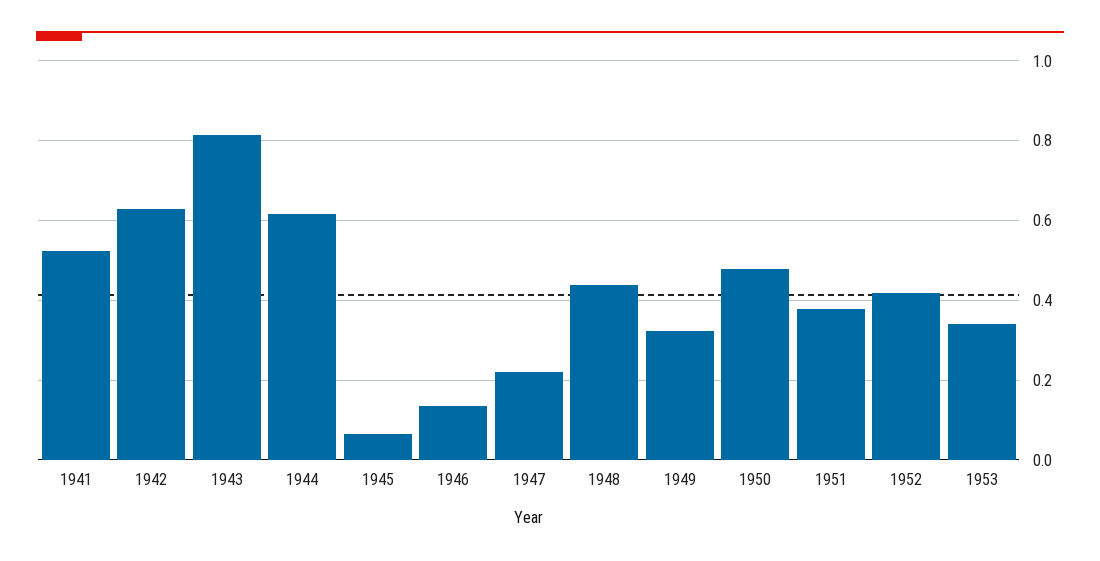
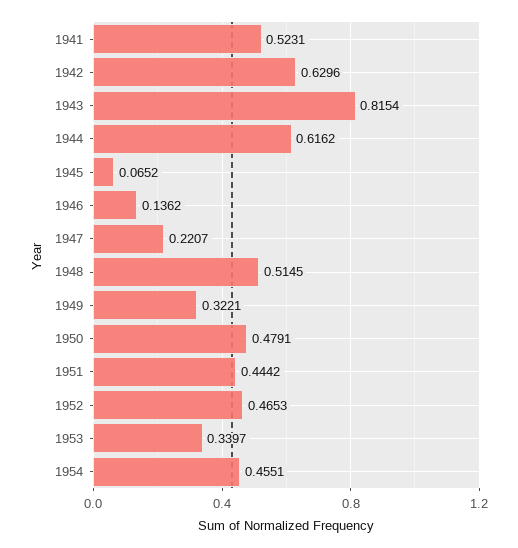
1948: 0.44 -> 0.5145
1951: 0.38 -> 0.4442
1952: 0.42 -> 0.4653
1954: none -> 0.4551

